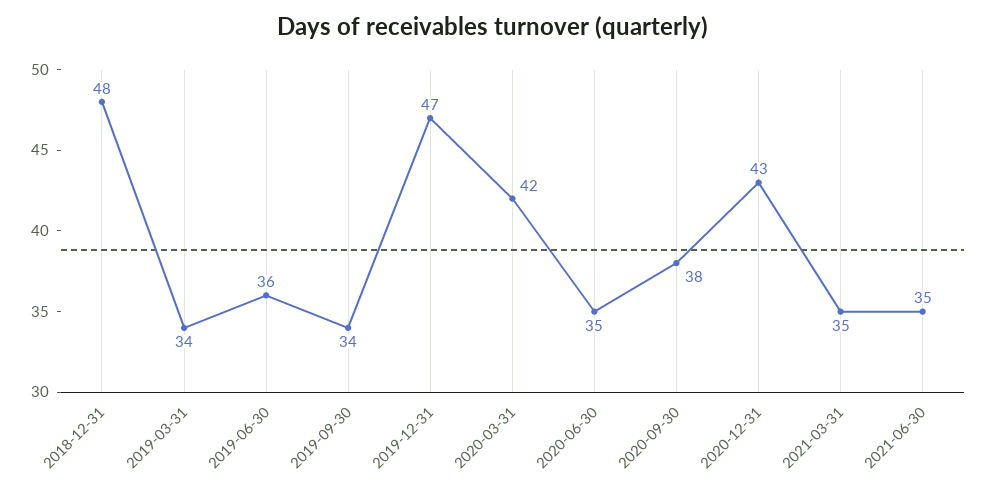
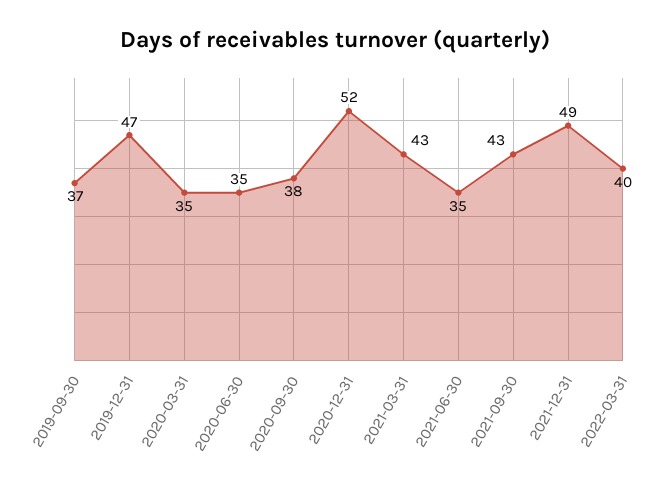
2018-12-31: 48 -> none
2019-03-31: 34 -> none
2019-06-30: 36 -> none
2019-09-30: 34 -> 37
2020-03-31: 42 -> 35
2020-12-31: 43 -> 52
2021-03-31: 35 -> 43
2021-09-30: none -> 43
2021-12-31: none -> 49
2022-03-31: none -> 40

